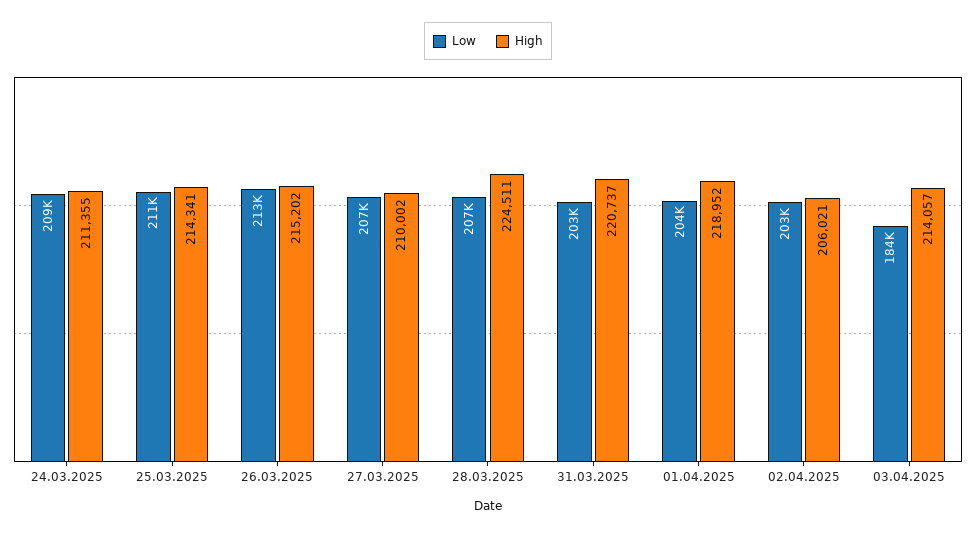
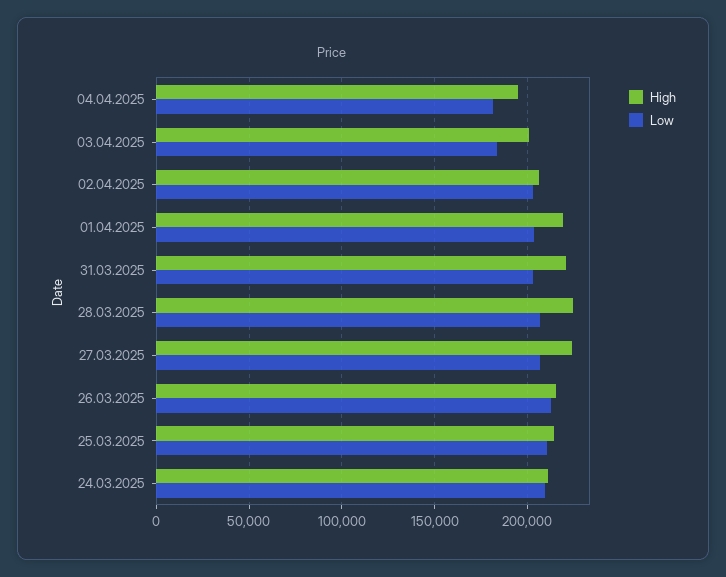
High, 27.03.2025: 210002 -> 225000
High, 03.04.2025: 214057 -> 200000
High, 04.04.2025: none -> 195000
Low, 04.04.2025: none -> 180000

